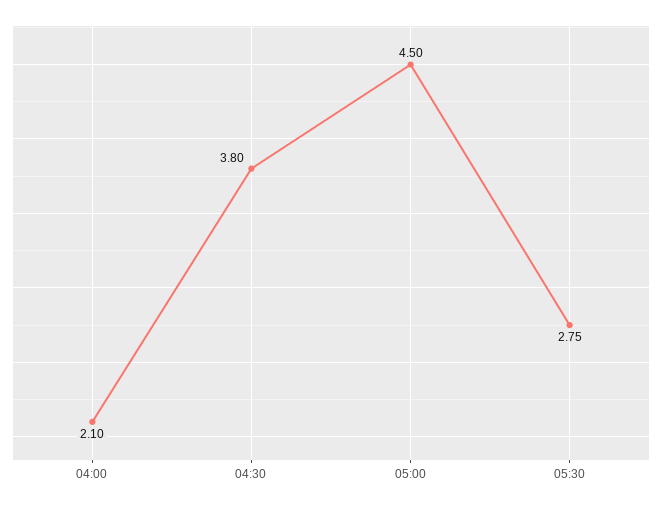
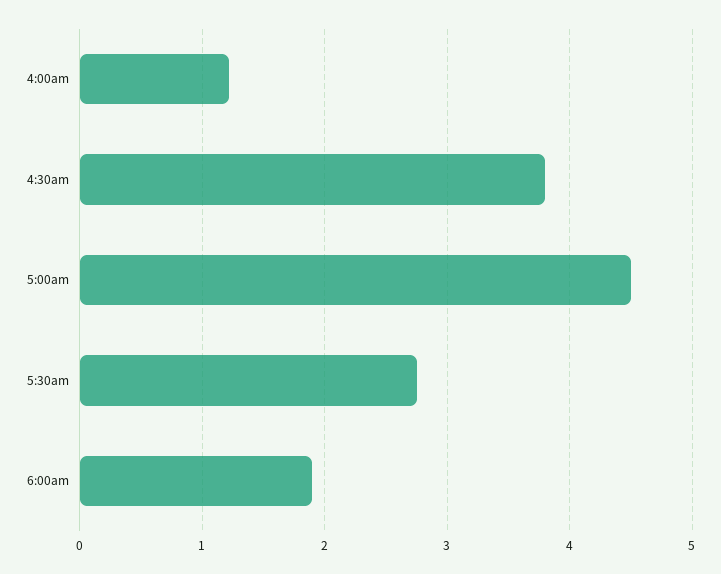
04:00: 2.1 -> 1.2
6:00am: none -> 1.9

